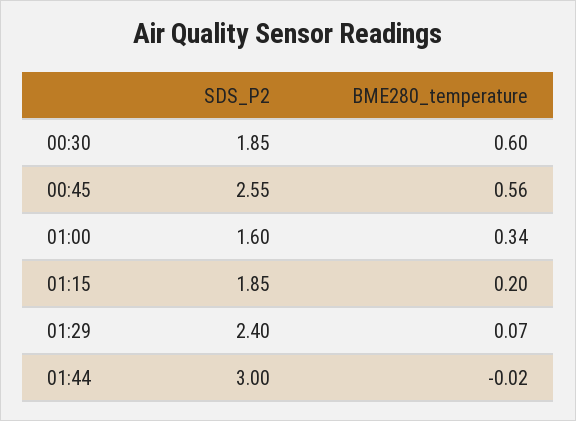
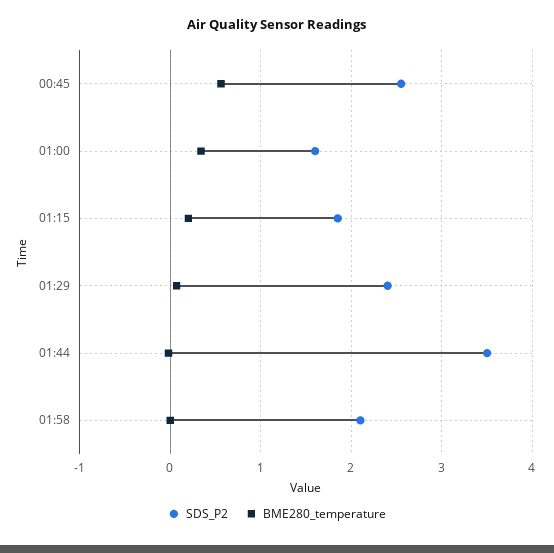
SDS_P2, 00:30: 1.85 -> none
BME280_temperature, 00:30: 0.6 -> none
SDS_P2, 01:44: 3 -> 3.5
SDS_P2, 01:58: none -> 2.1
BME280_temperature, 01:58: none -> 0

